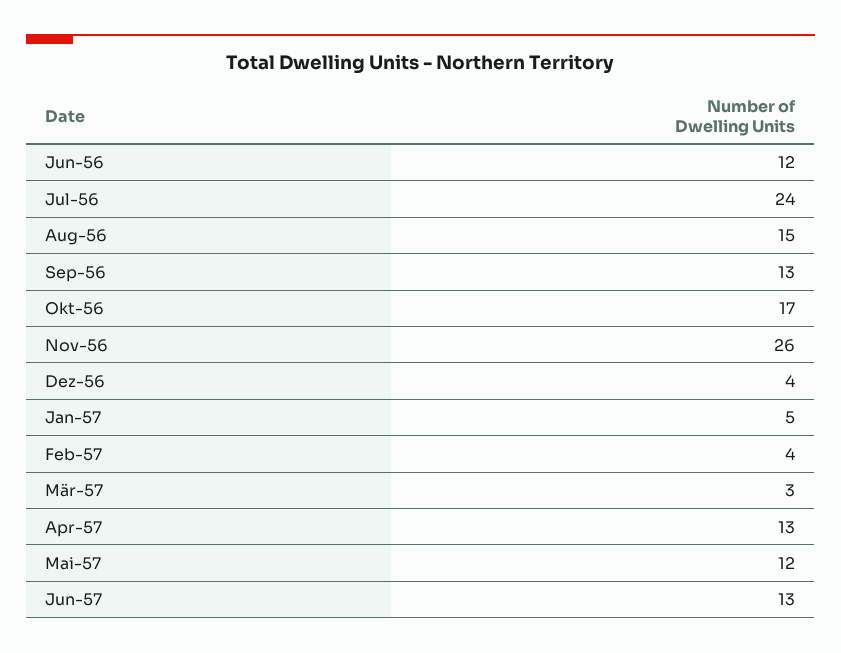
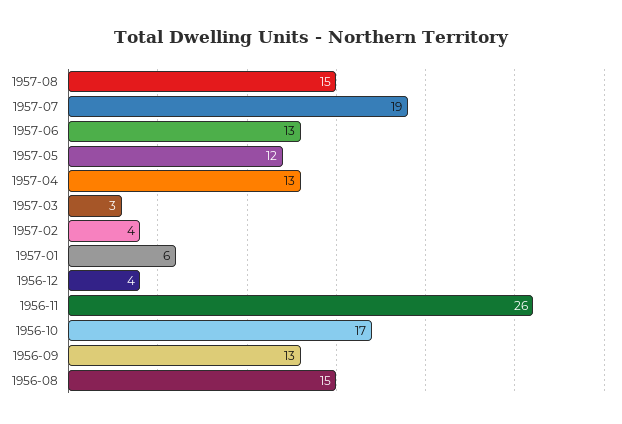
Jun-56: 12 -> none
Jul-56: 24 -> none
Jan-57: 5 -> 6
1957-08: none -> 15
1957-07: none -> 19

